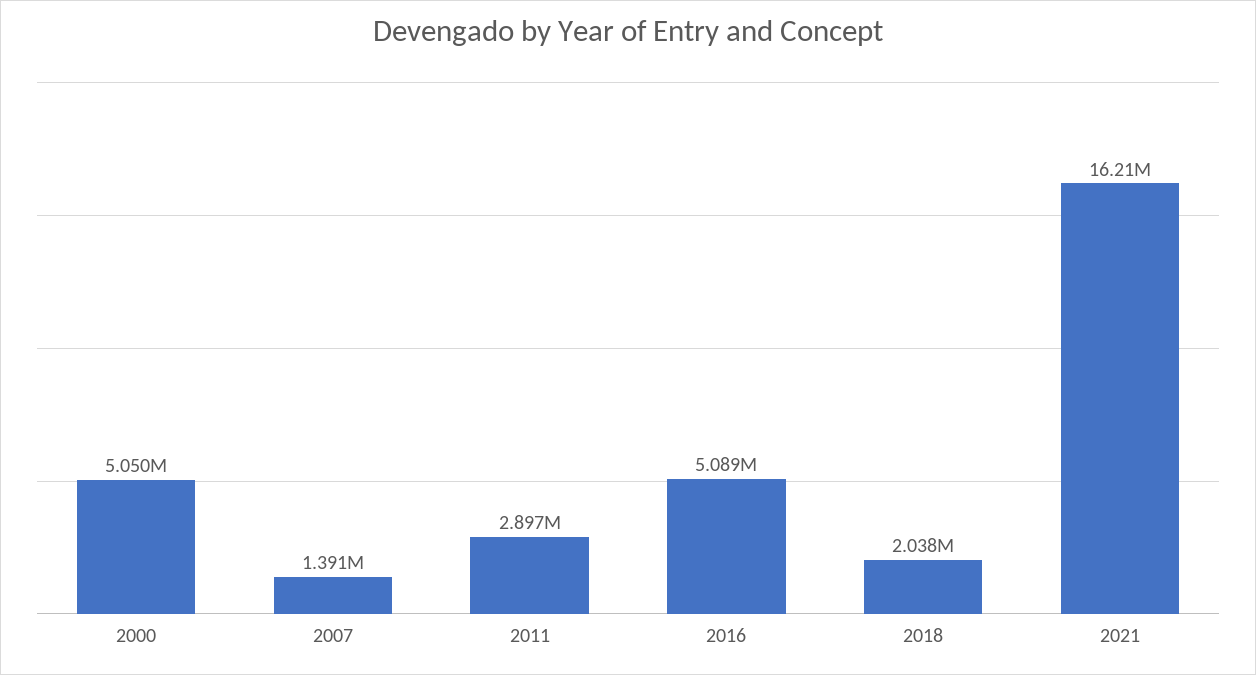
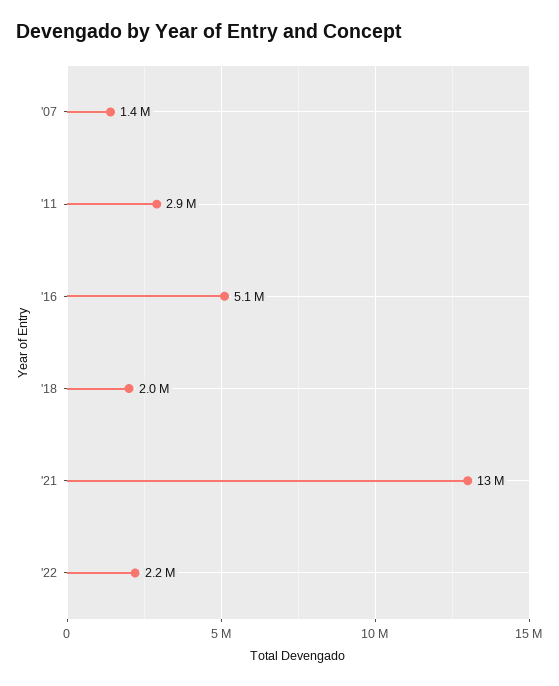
2000: 5050000 -> none
2021: 16210000 -> 13000000
'22: none -> 2200000

